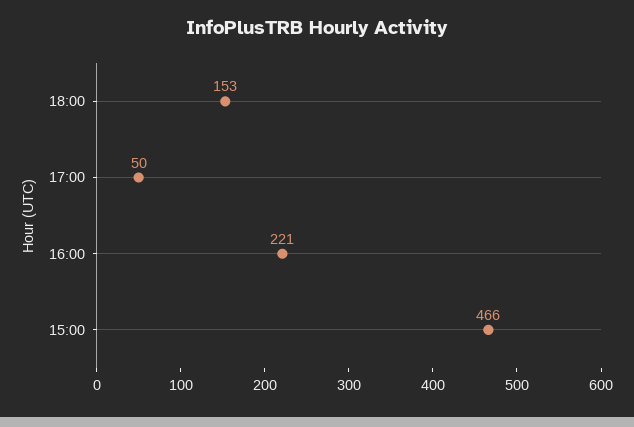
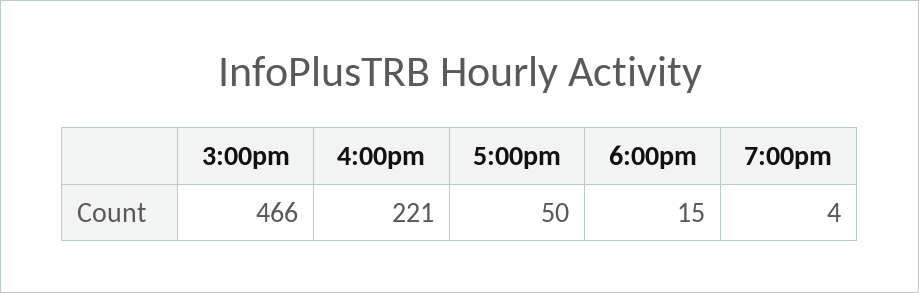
18:00: 153 -> 15
7:00pm: none -> 4

